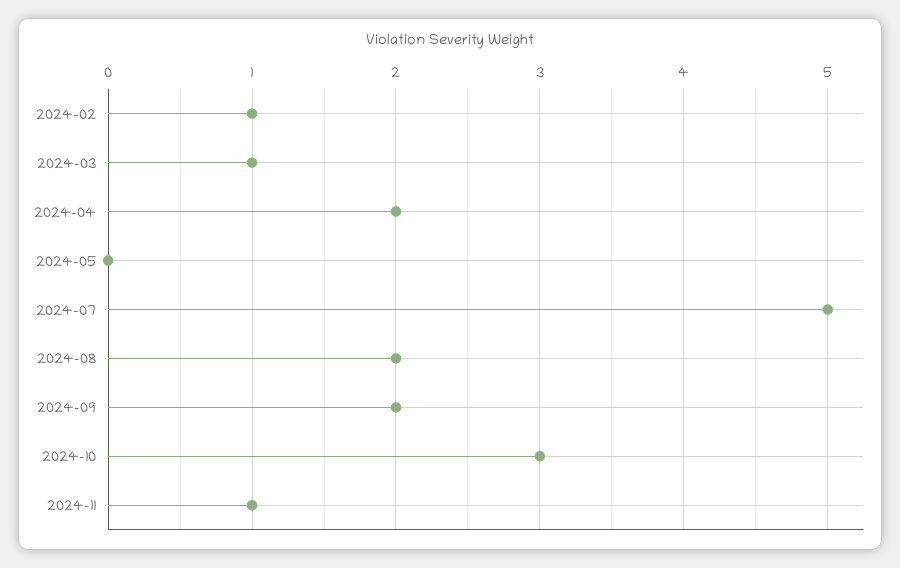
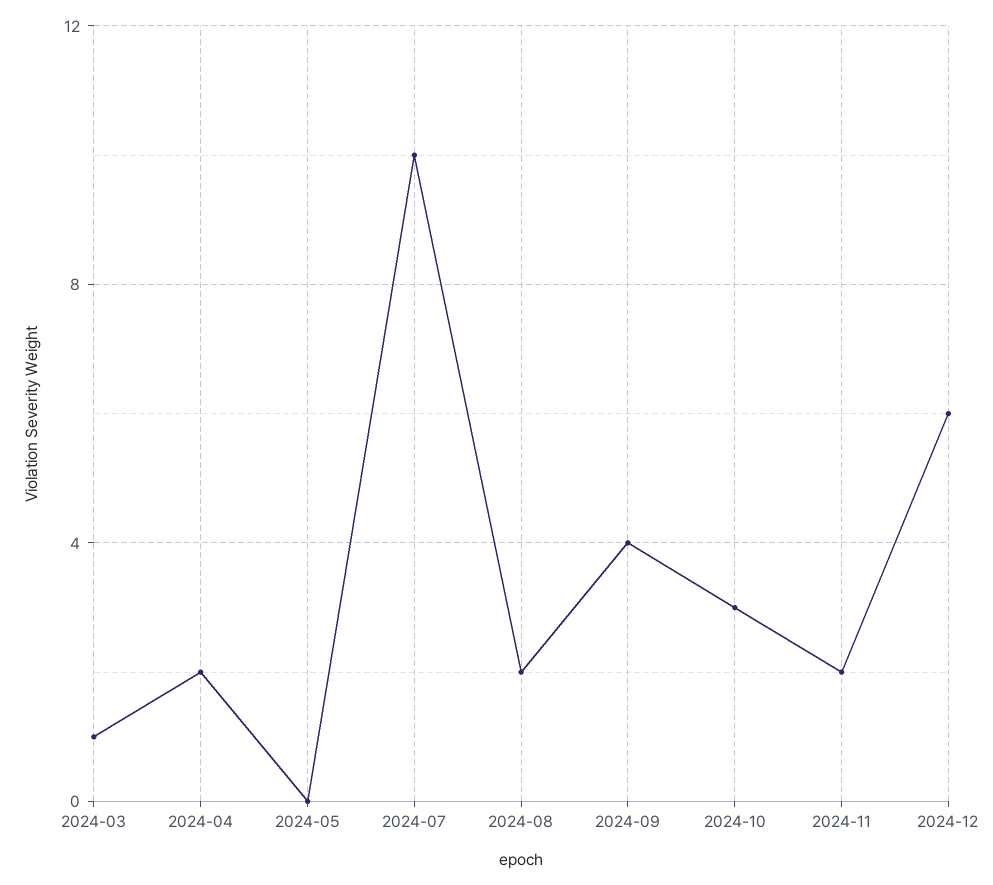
2024-02: 1 -> none
2024-07: 5 -> 10
2024-09: 2 -> 4
2024-11: 1 -> 2
2024-12: none -> 6

